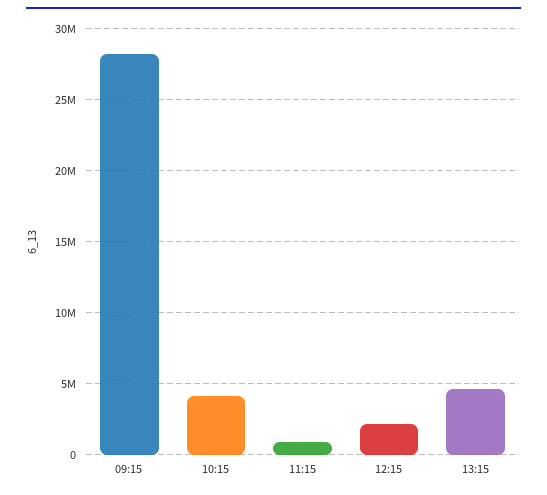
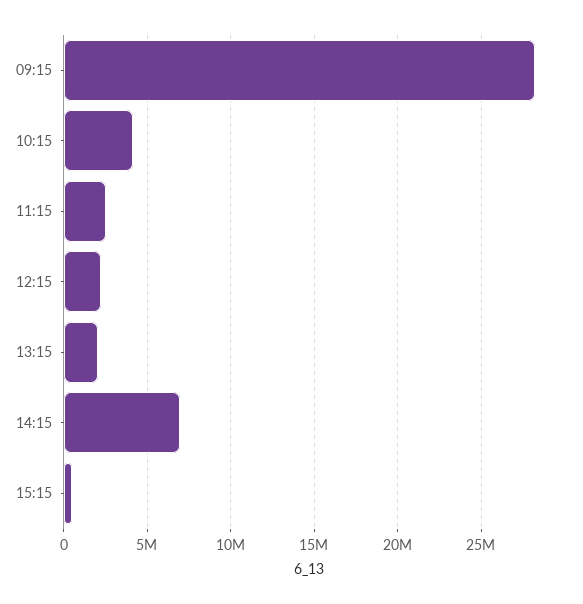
11:15: 1000000 -> 2500000
13:15: 4500000 -> 2000000
14:15: none -> 7000000
15:15: none -> 500000

